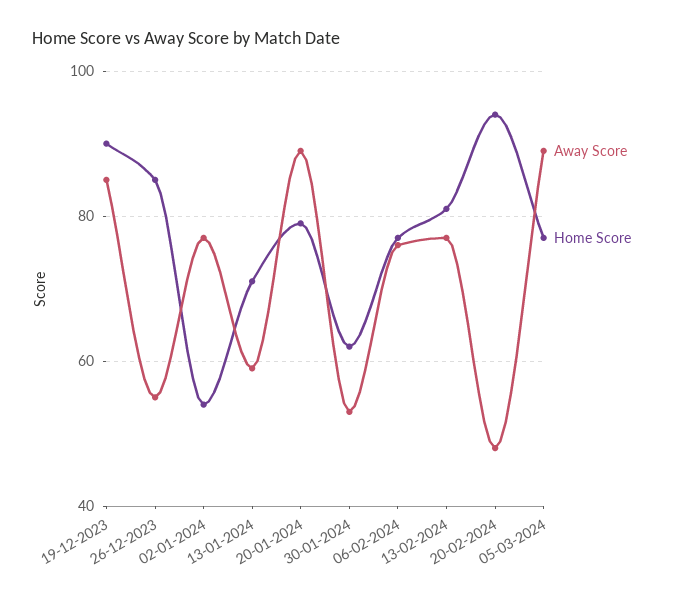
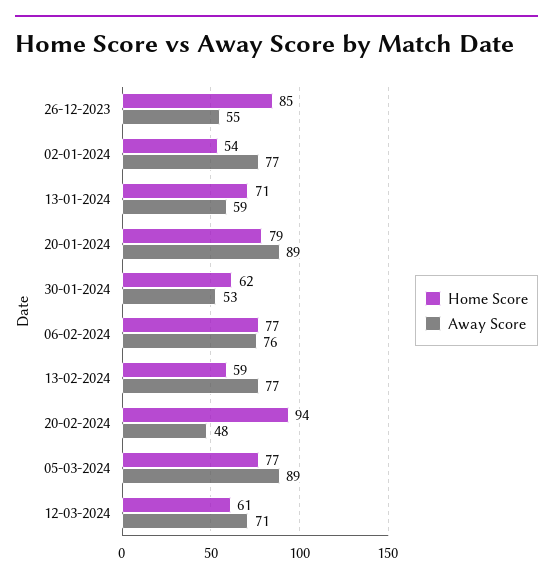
Away Score, 19-12-2023: 85 -> none
Home Score, 19-12-2023: 90 -> none
Home Score, 13-02-2024: 80 -> 59
Home Score, 12-03-2024: none -> 61
Away Score, 12-03-2024: none -> 71

